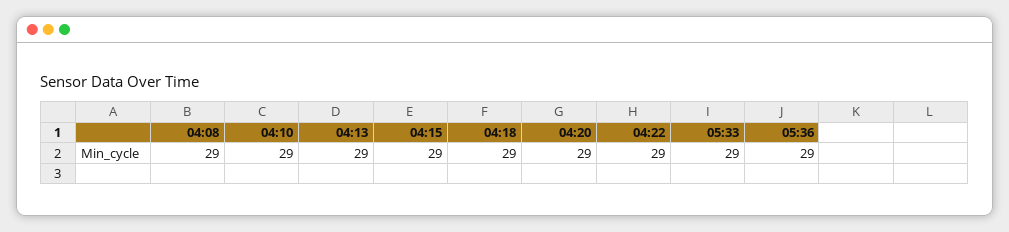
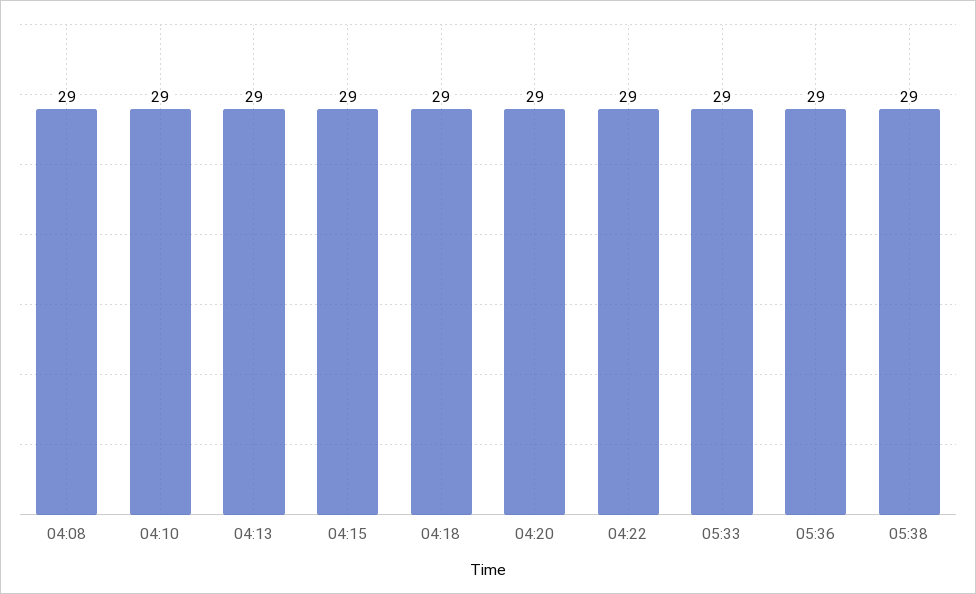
05:38: none -> 29

